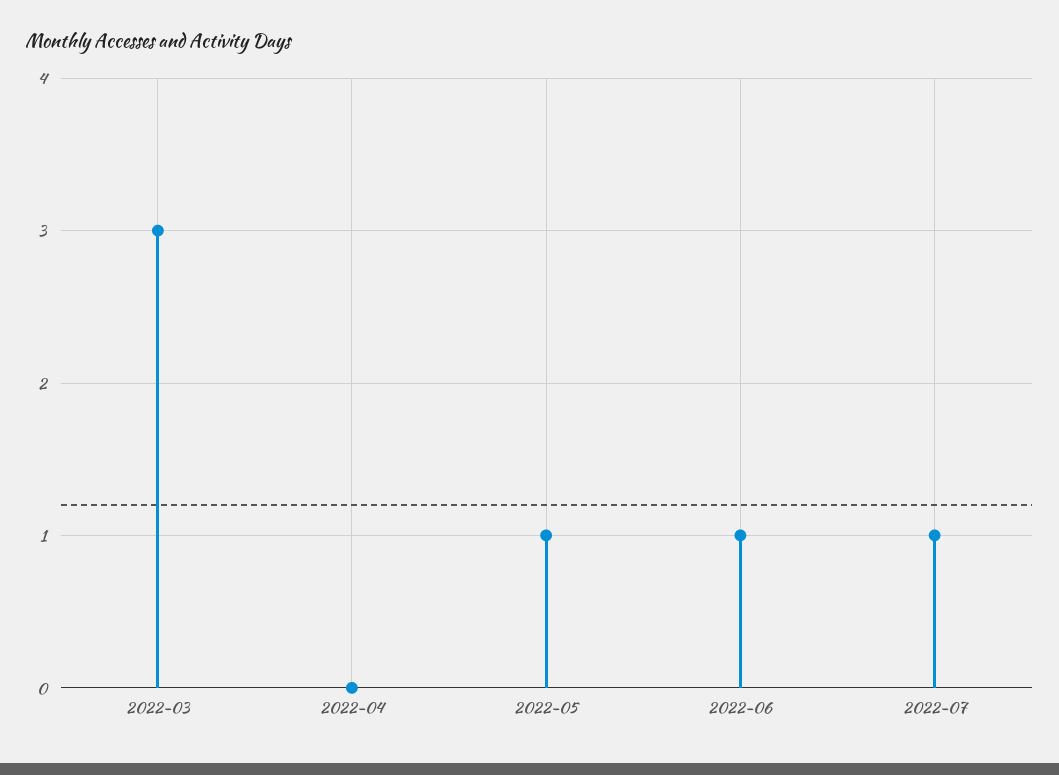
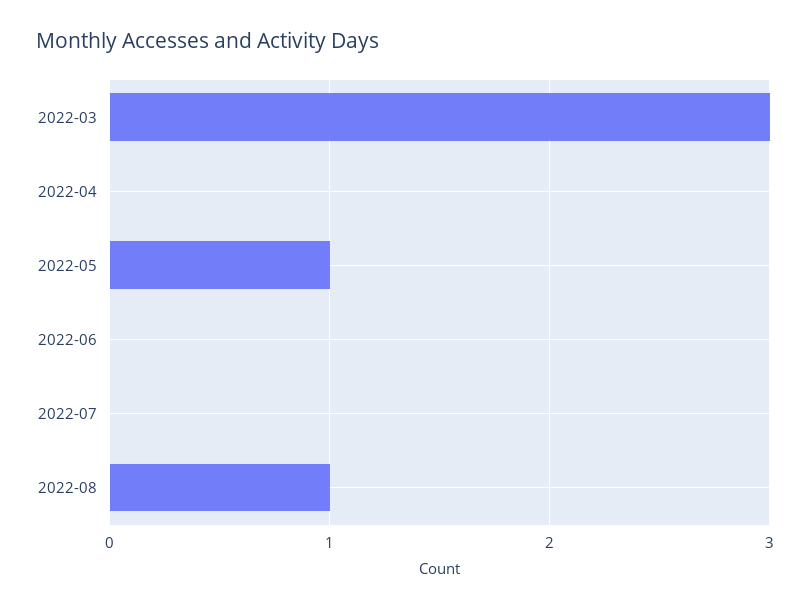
2022-06: 1 -> 0
2022-07: 1 -> 0
2022-08: none -> 1

